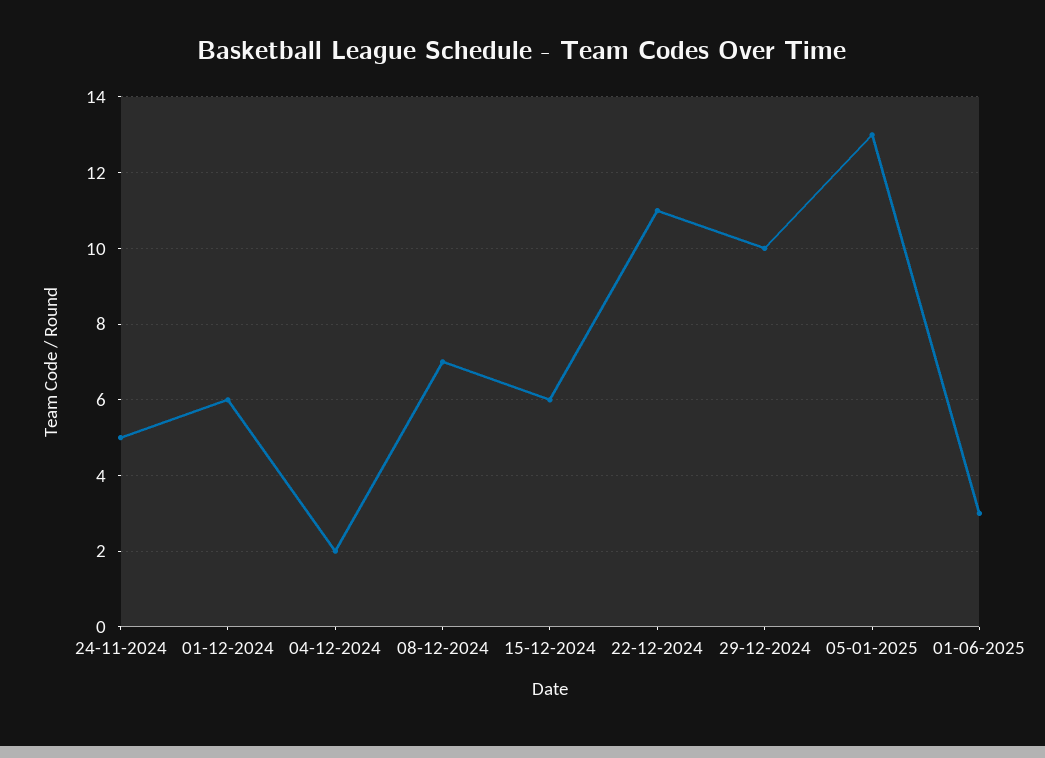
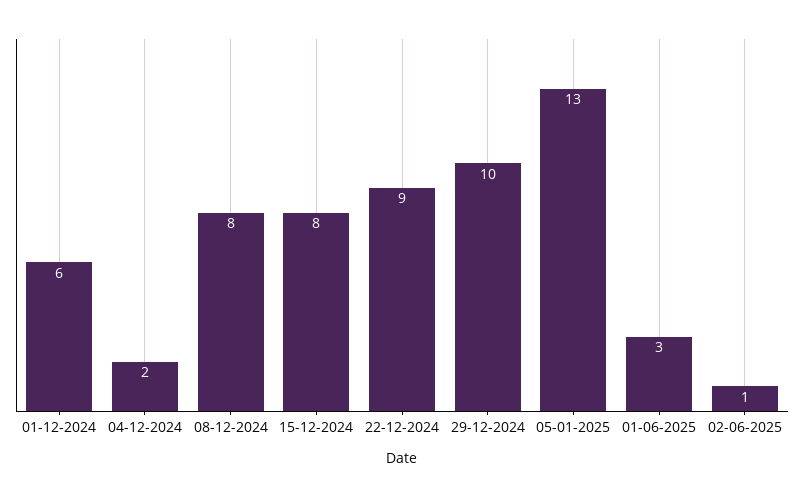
24-11-2024: 5 -> none
08-12-2024: 7 -> 8
15-12-2024: 6 -> 8
22-12-2024: 11 -> 9
02-06-2025: none -> 1

